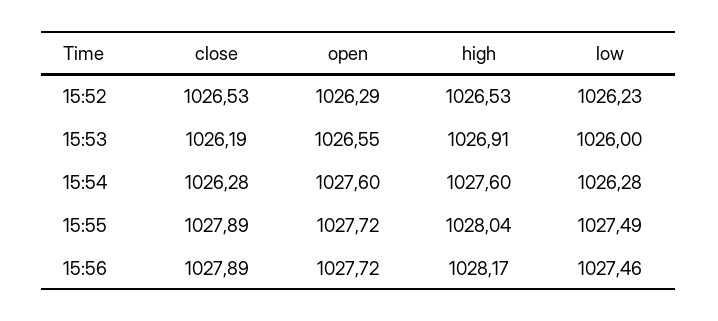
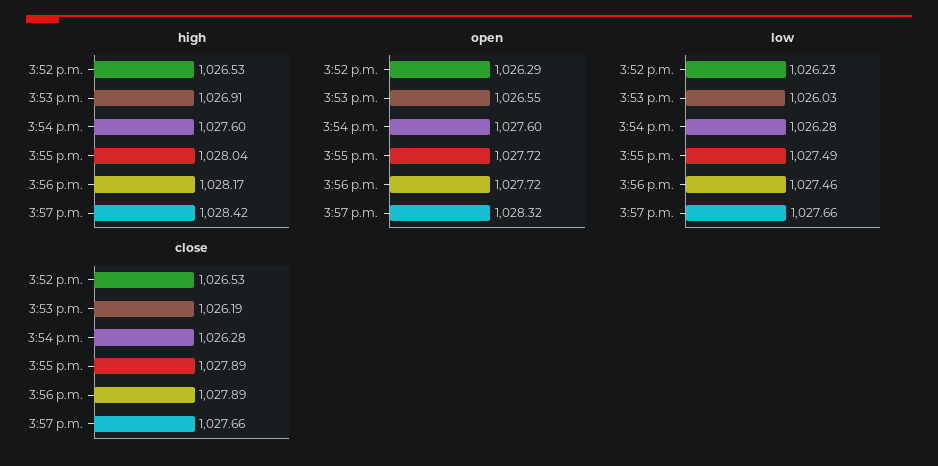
low, 15:53: 1026 -> 1026.03
high, 3:57 p.m.: none -> 1028.42
open, 3:57 p.m.: none -> 1028.32
low, 3:57 p.m.: none -> 1027.66
close, 3:57 p.m.: none -> 1027.66

